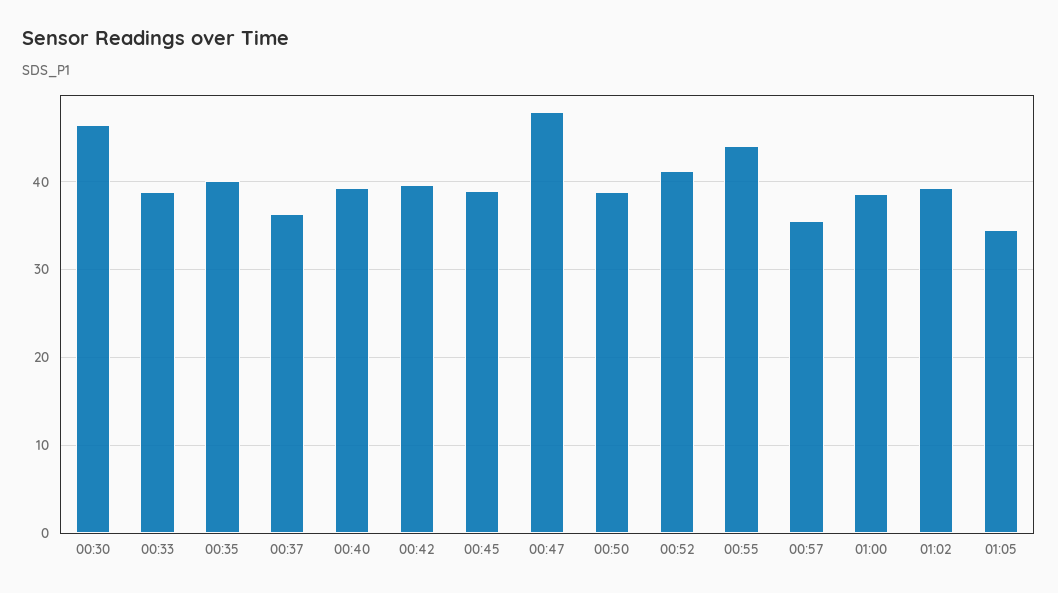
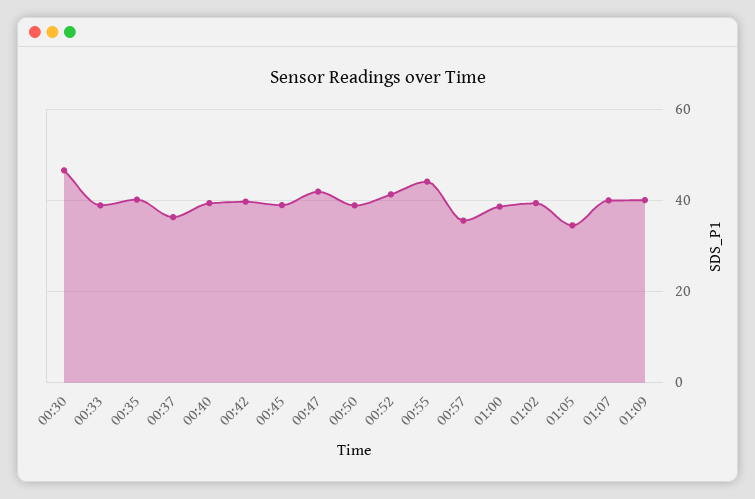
00:47: 48 -> 42
01:07: none -> 40
01:09: none -> 40

